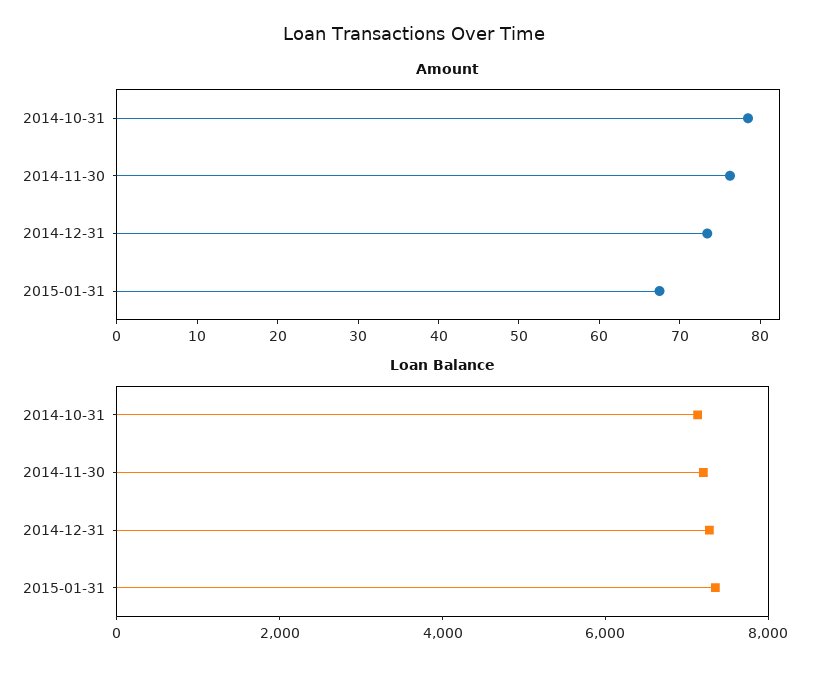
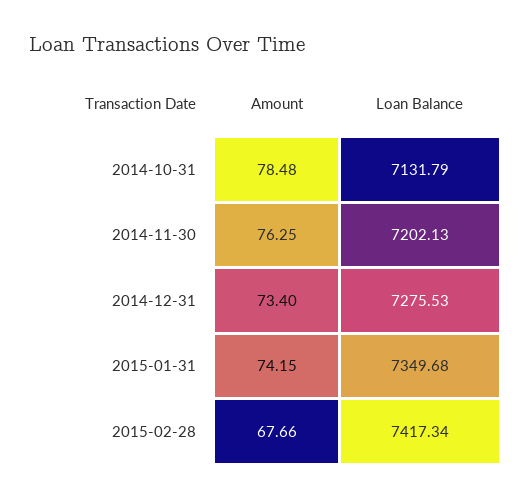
Amount, 2015-01-31: 68 -> 74.15
Amount, 2015-02-28: none -> 67.66
Loan Balance, 2015-02-28: none -> 7417.34

